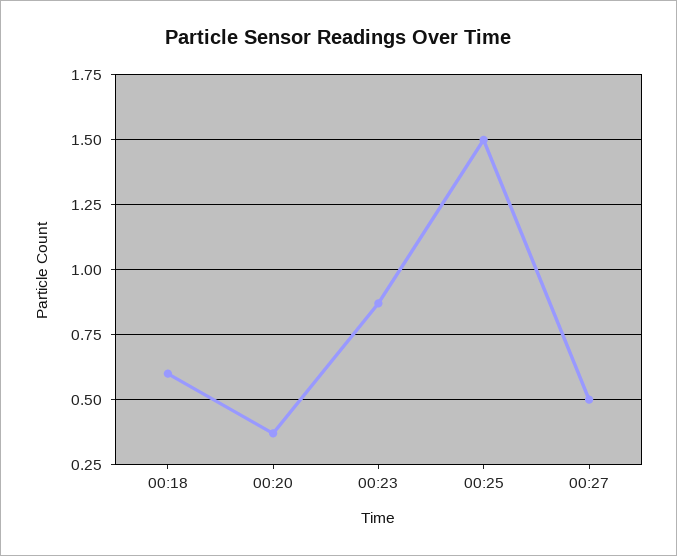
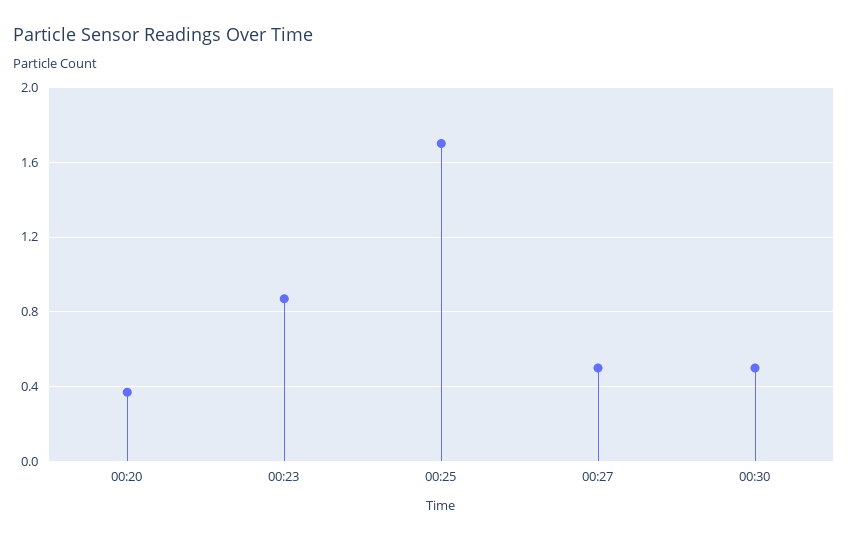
00:18: 0.6 -> none
00:25: 1.5 -> 1.7
00:30: none -> 0.5

